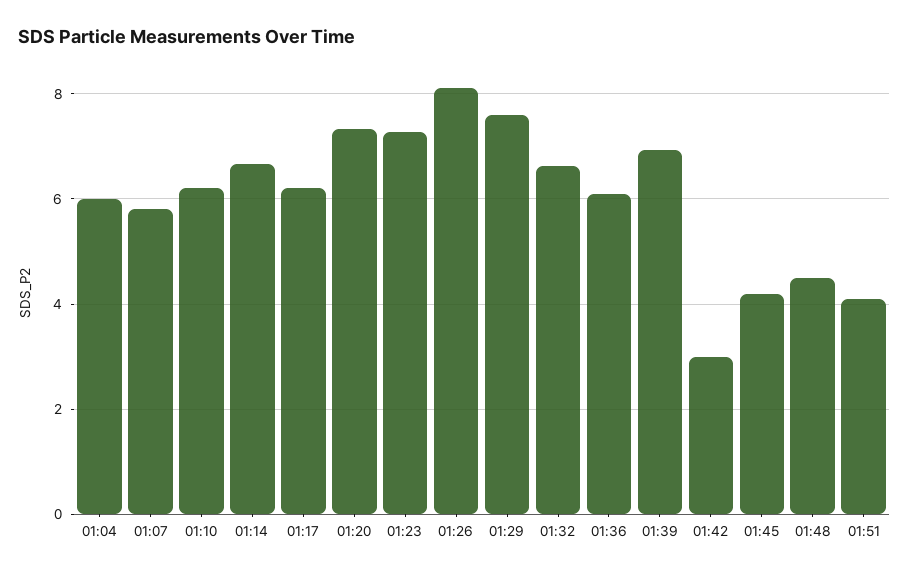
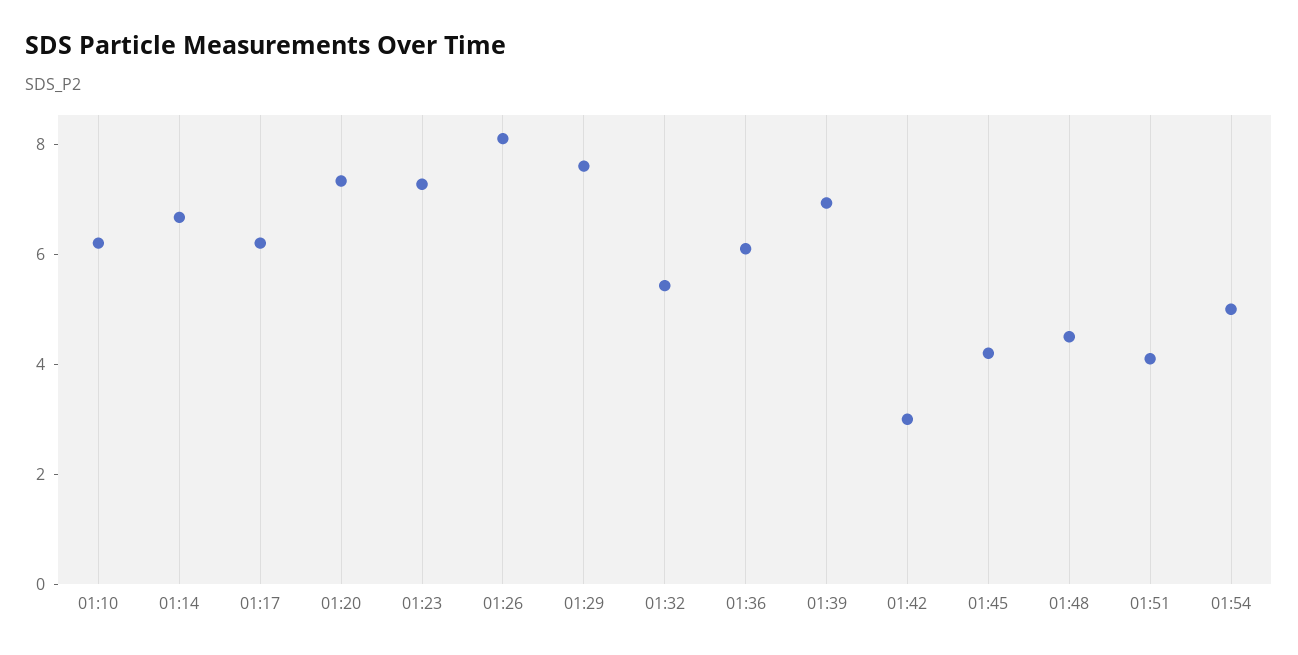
01:04: 6 -> none
01:07: 5.8 -> none
01:32: 6.6 -> 5.5
01:54: none -> 5

